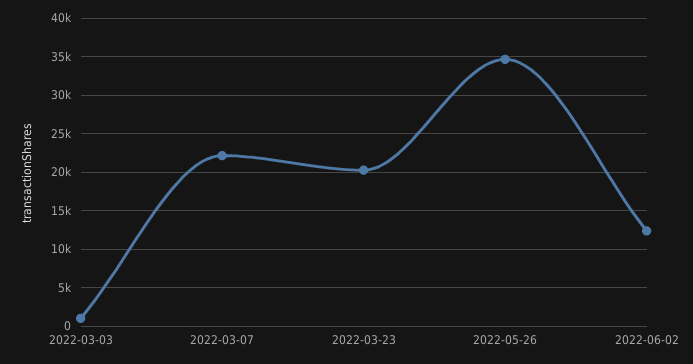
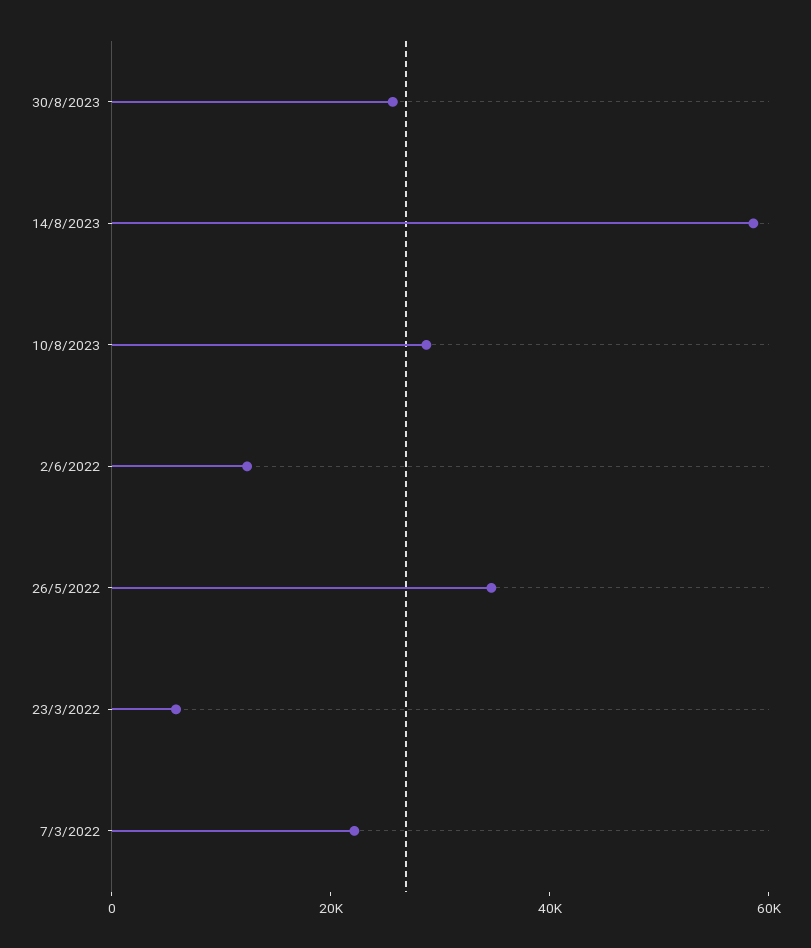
2022-03-03: 1000 -> none
2022-03-23: 20000 -> 5000
30/8/2023: none -> 25000
14/8/2023: none -> 60000
10/8/2023: none -> 30000

